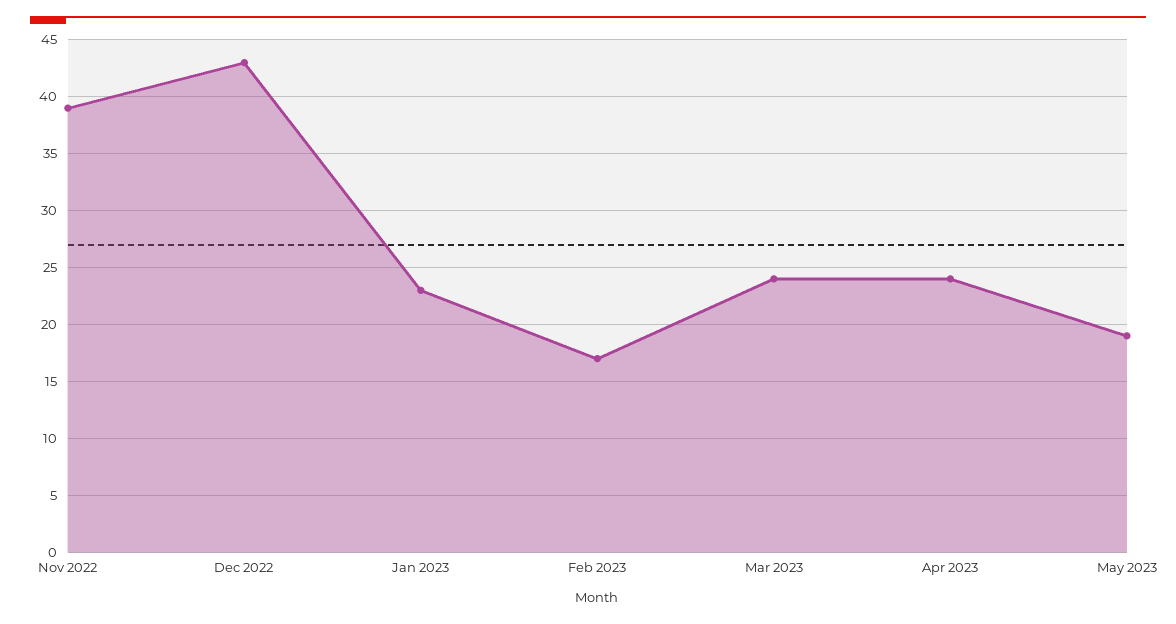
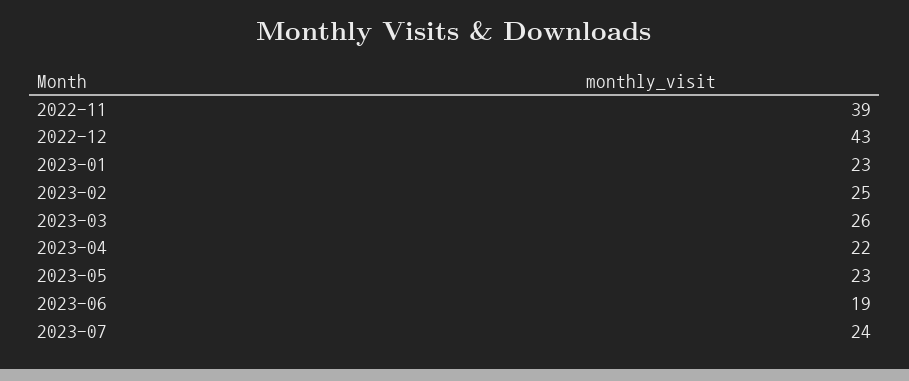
Feb 2023: 17 -> 25
Mar 2023: 24 -> 26
Apr 2023: 24 -> 22
May 2023: 19 -> 23
2023-06: none -> 19
2023-07: none -> 24

